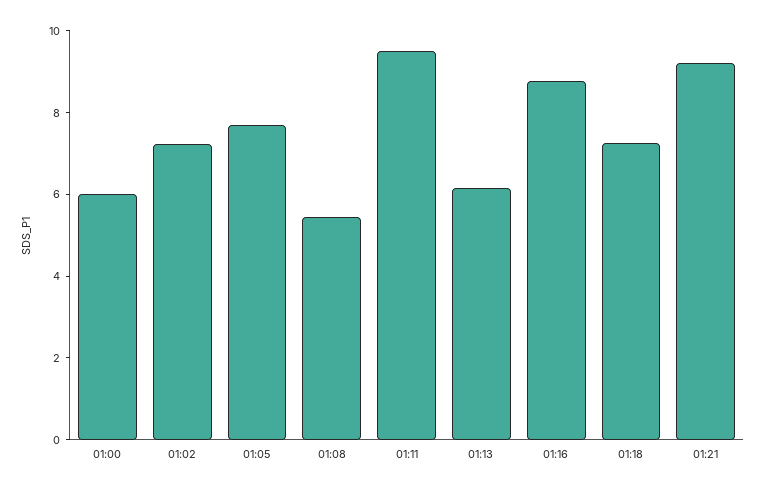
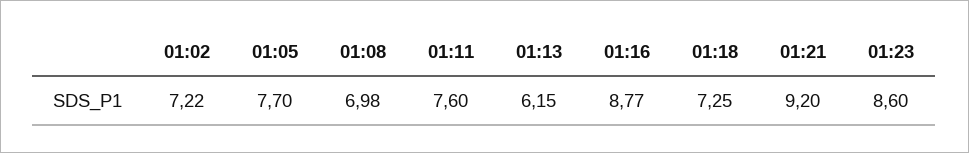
01:00: 6 -> none
01:08: 5.5 -> 6.98
01:11: 9.5 -> 7.6
01:23: none -> 8.6

